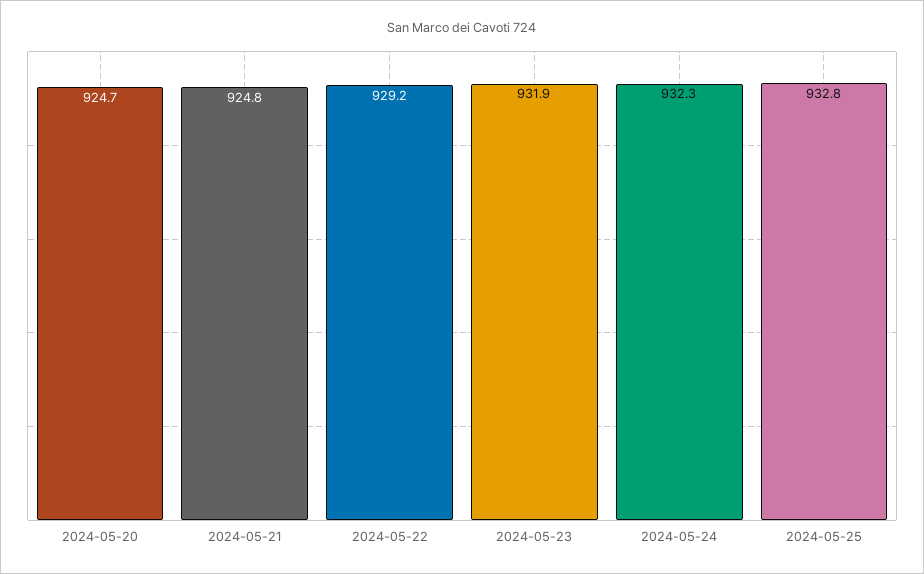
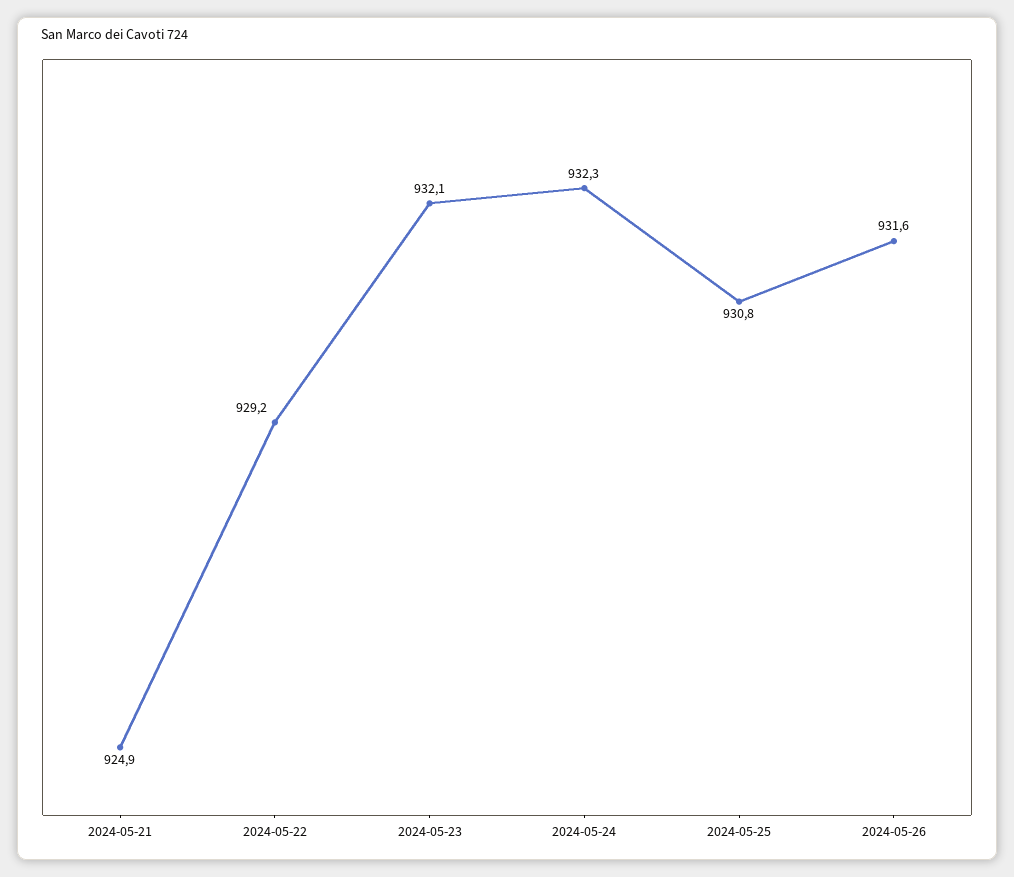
2024-05-20: 924.7 -> none
2024-05-21: 924.8 -> 924.9
2024-05-23: 931.9 -> 932.1
2024-05-25: 932.8 -> 930.8
2024-05-26: none -> 931.6

